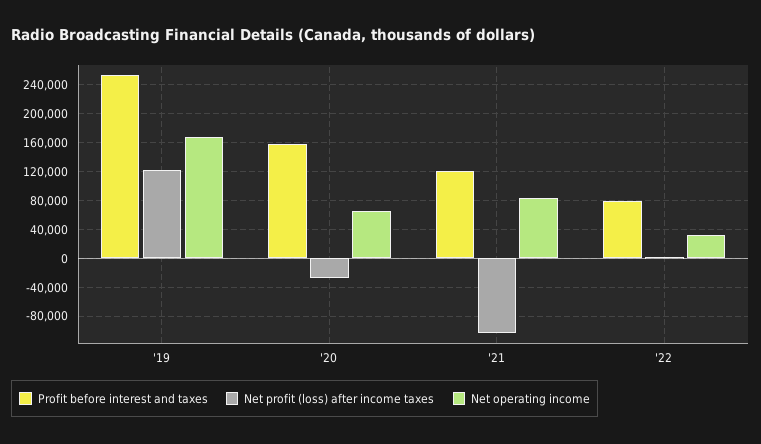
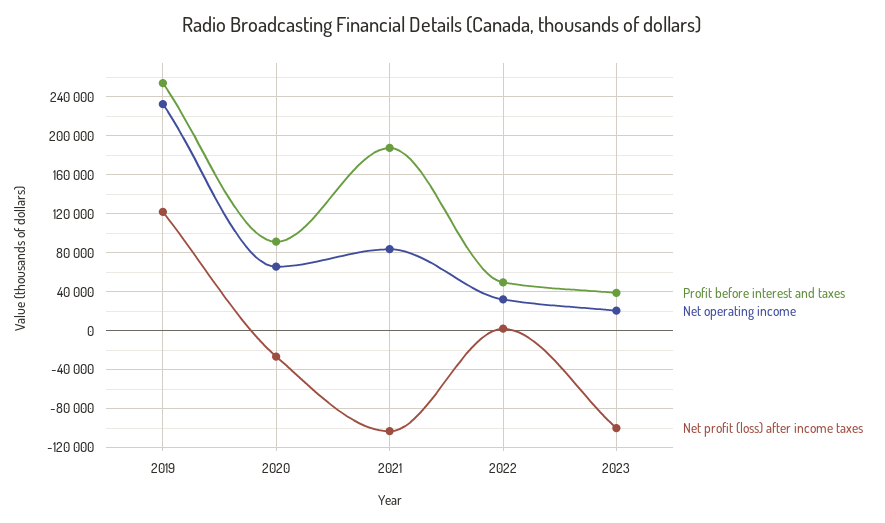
Net operating income, '19: 170000 -> 230000
Profit before interest and taxes, '20: 160000 -> 90000
Profit before interest and taxes, '21: 120000 -> 190000
Profit before interest and taxes, '22: 80000 -> 50000
Profit before interest and taxes, 2023: none -> 40000
Net operating income, 2023: none -> 20000
Net profit (loss) after income taxes, 2023: none -> -100000

